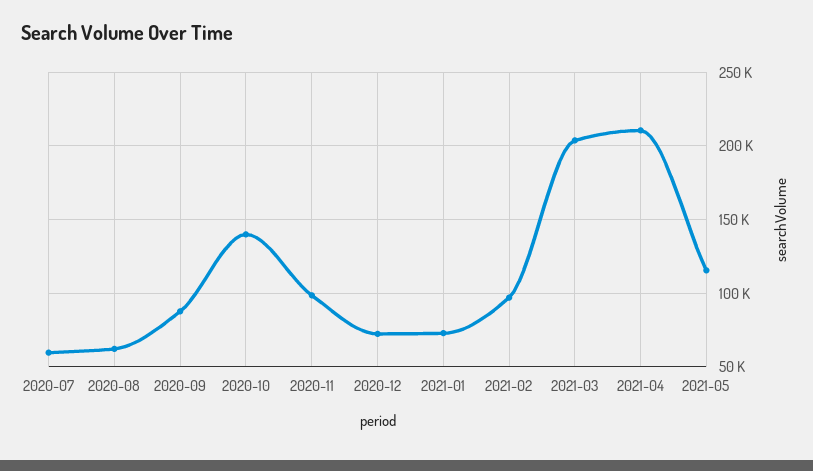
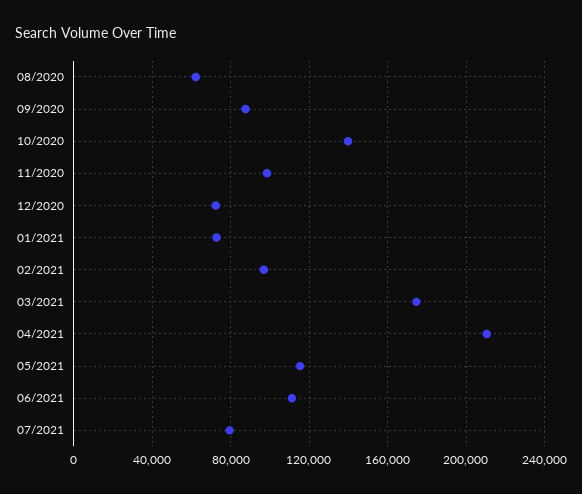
2020-07: 60000 -> none
2021-03: 205000 -> 175000
06/2021: none -> 110000
07/2021: none -> 80000

